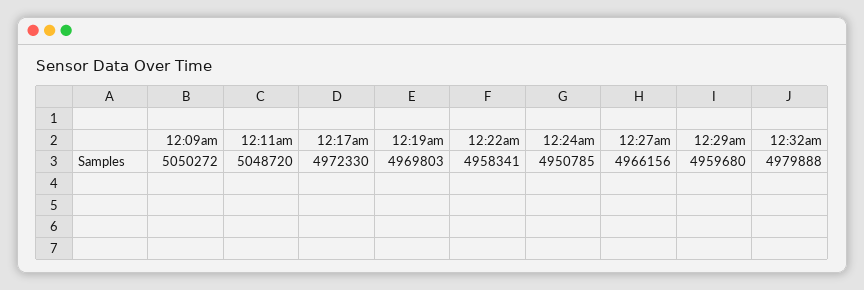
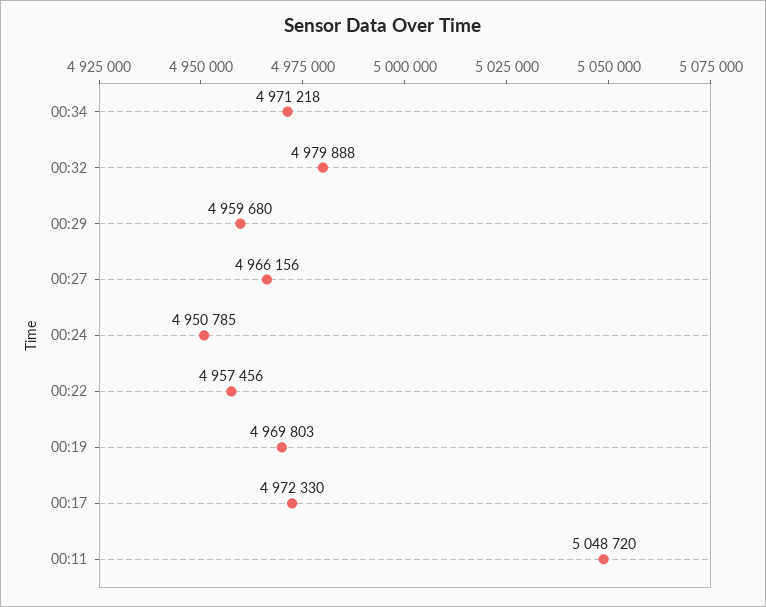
12:09am: 5050272 -> none
12:22am: 4958341 -> 4957456
00:34: none -> 4971218

